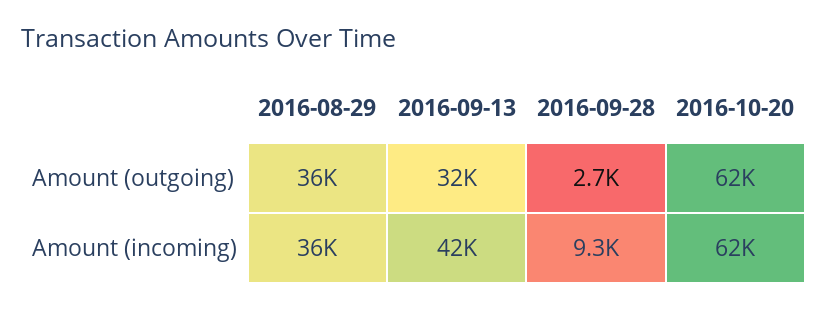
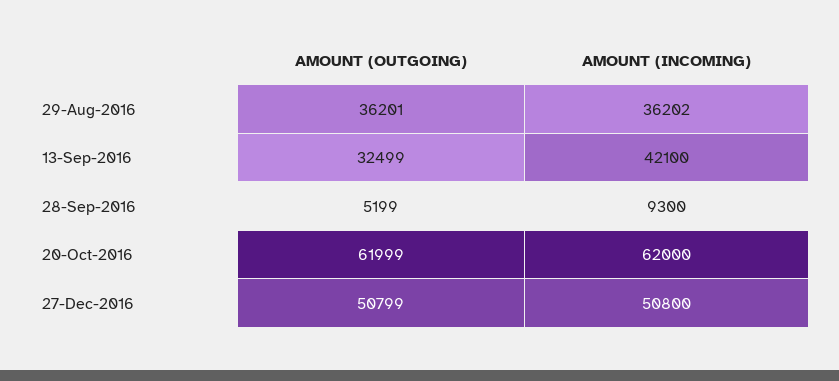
2016-09-28, Amount (outgoing): 2700 -> 5199
27-Dec-2016, Amount (outgoing): none -> 50799
27-Dec-2016, Amount (incoming): none -> 50800

